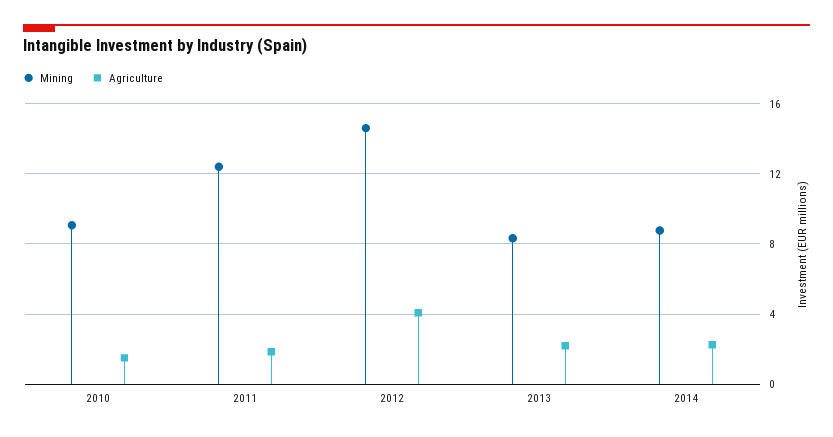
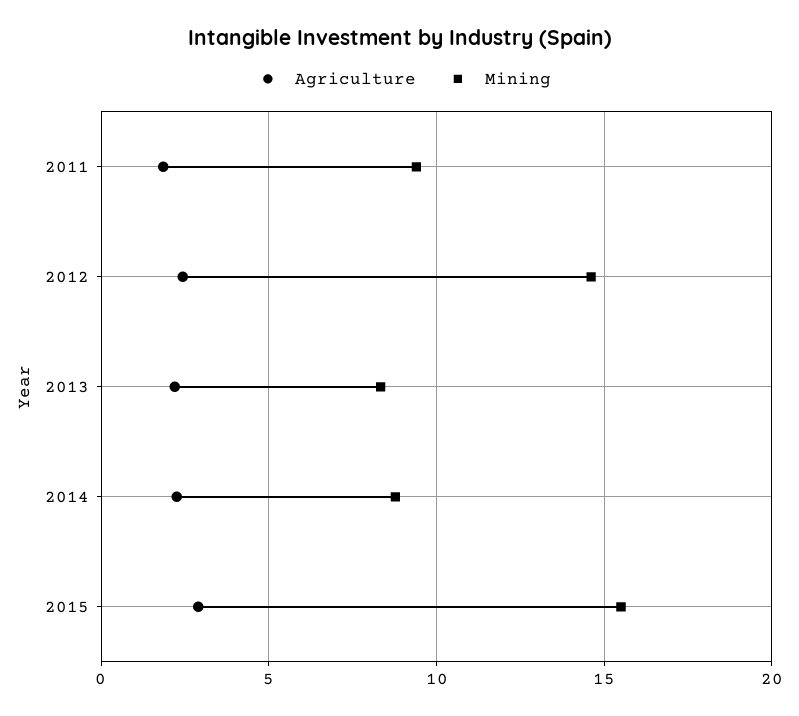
Mining, 2010: 9 -> none
Agriculture, 2010: 1.5 -> none
Mining, 2011: 12.5 -> 9.5
Agriculture, 2012: 4 -> 2.5
Agriculture, 2015: none -> 3
Mining, 2015: none -> 15.5

